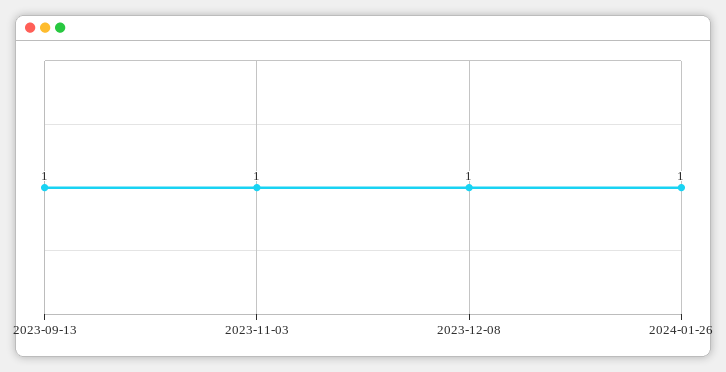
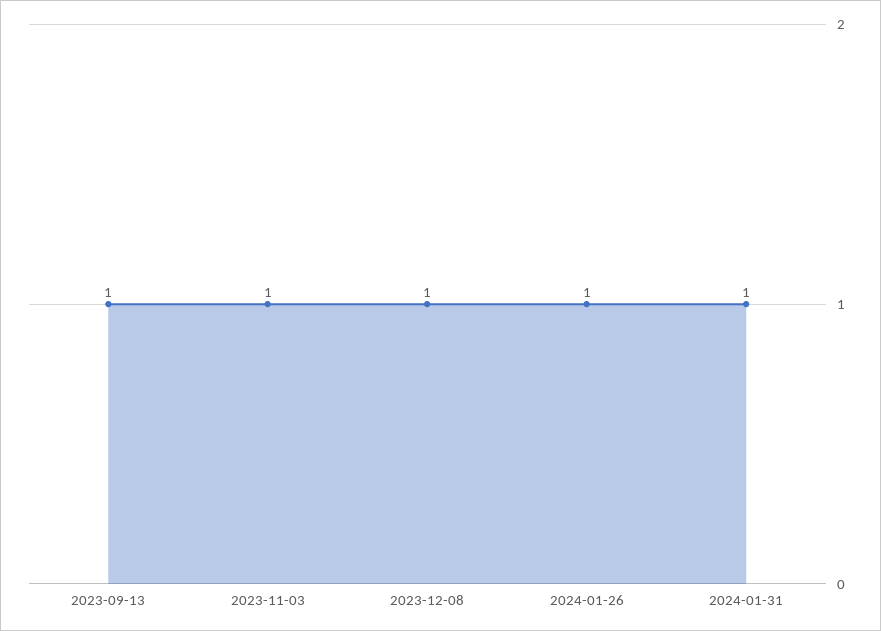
2024-01-31: none -> 1

